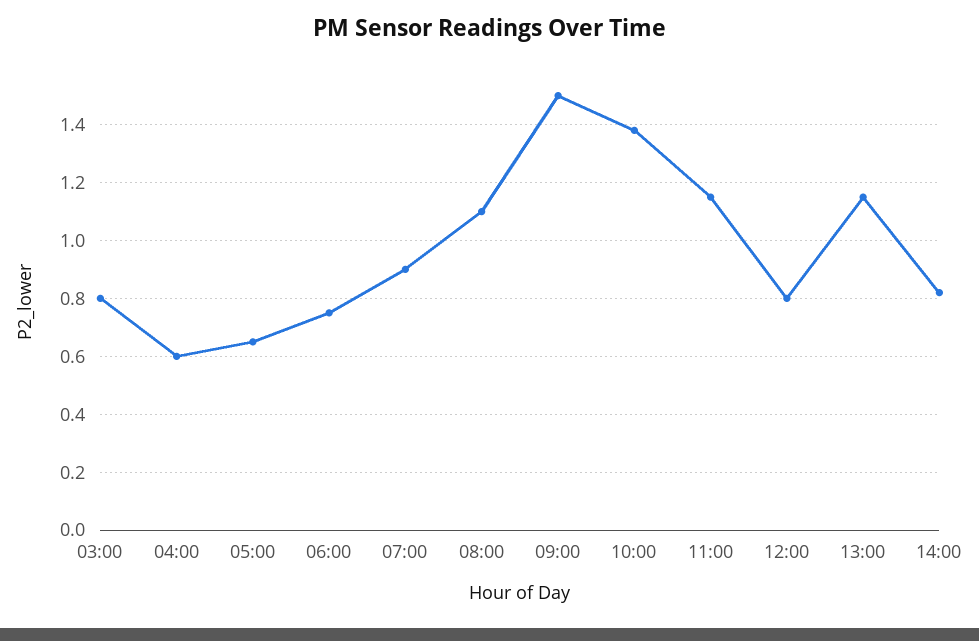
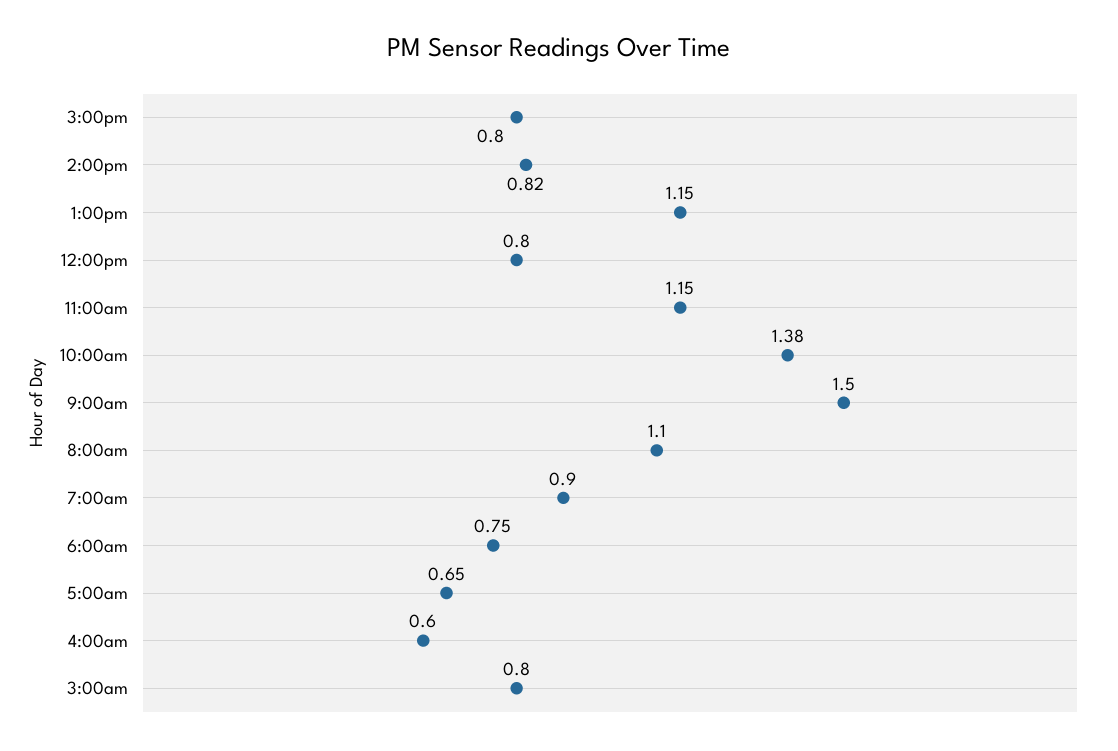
3:00pm: none -> 0.8

